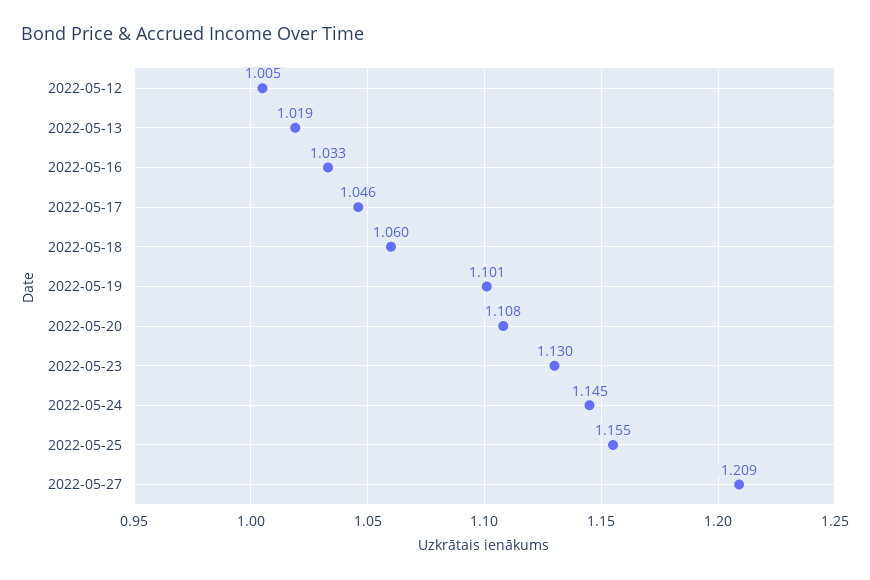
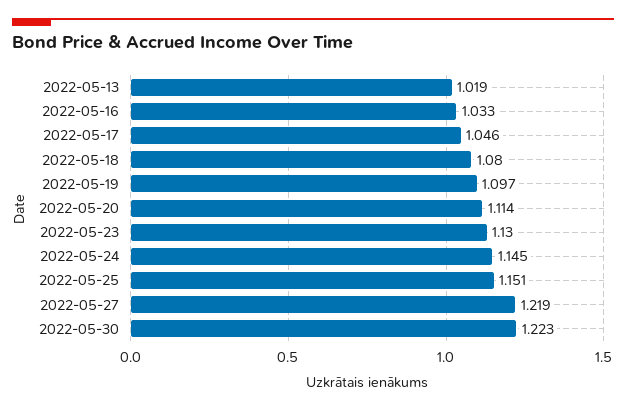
2022-05-12: 1.005 -> none
2022-05-18: 1.06 -> 1.08
2022-05-19: 1.101 -> 1.097
2022-05-20: 1.108 -> 1.114
2022-05-25: 1.155 -> 1.151
2022-05-27: 1.209 -> 1.219
2022-05-30: none -> 1.223

